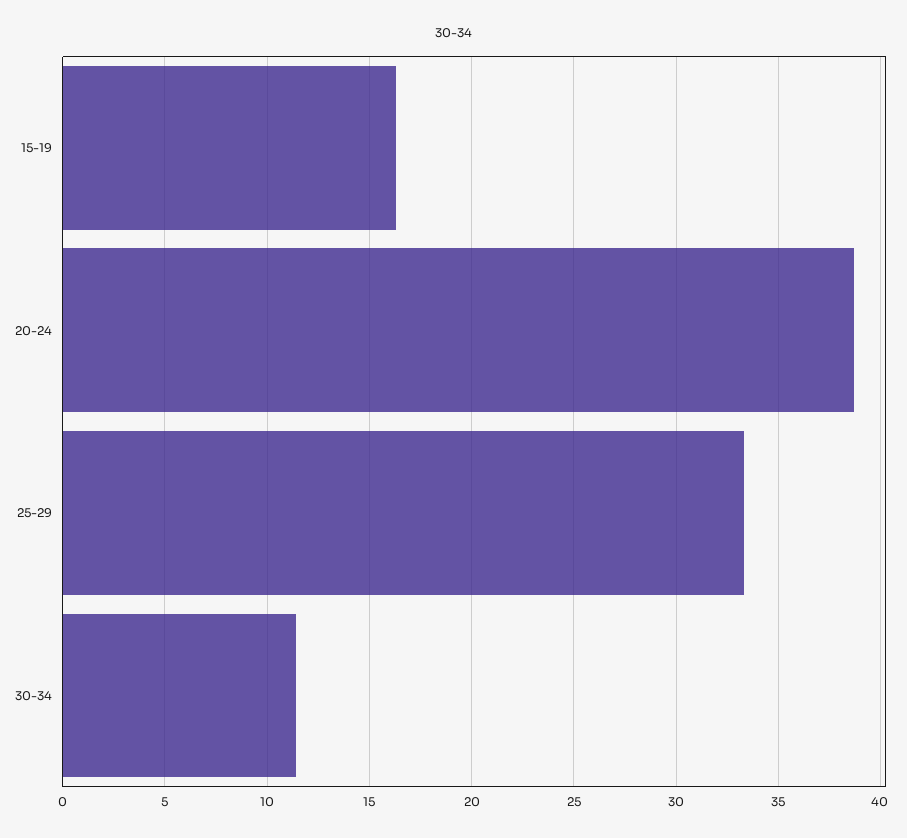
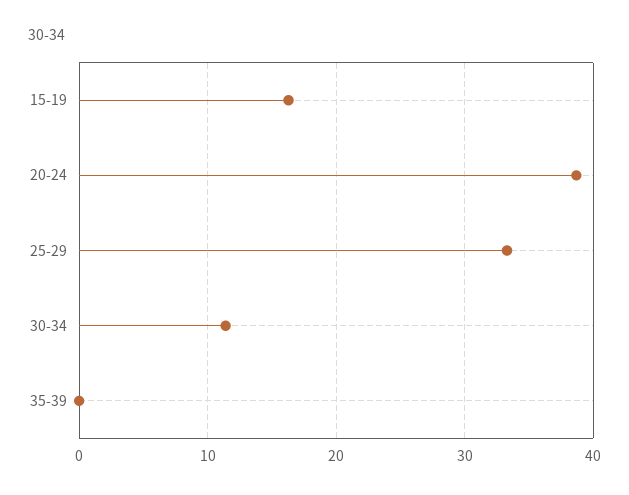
35-39: none -> 0

